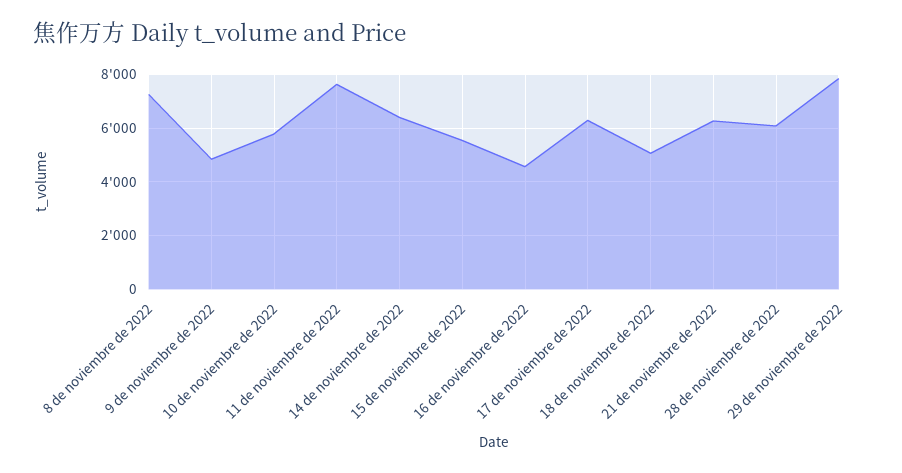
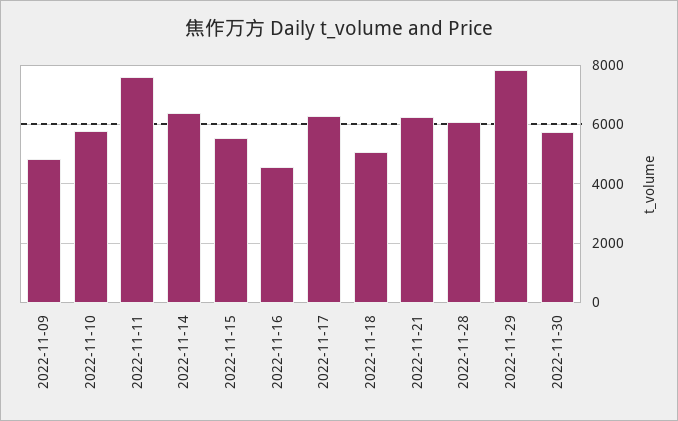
8 de noviembre de 2022: 7250 -> none
2022-11-30: none -> 5750

